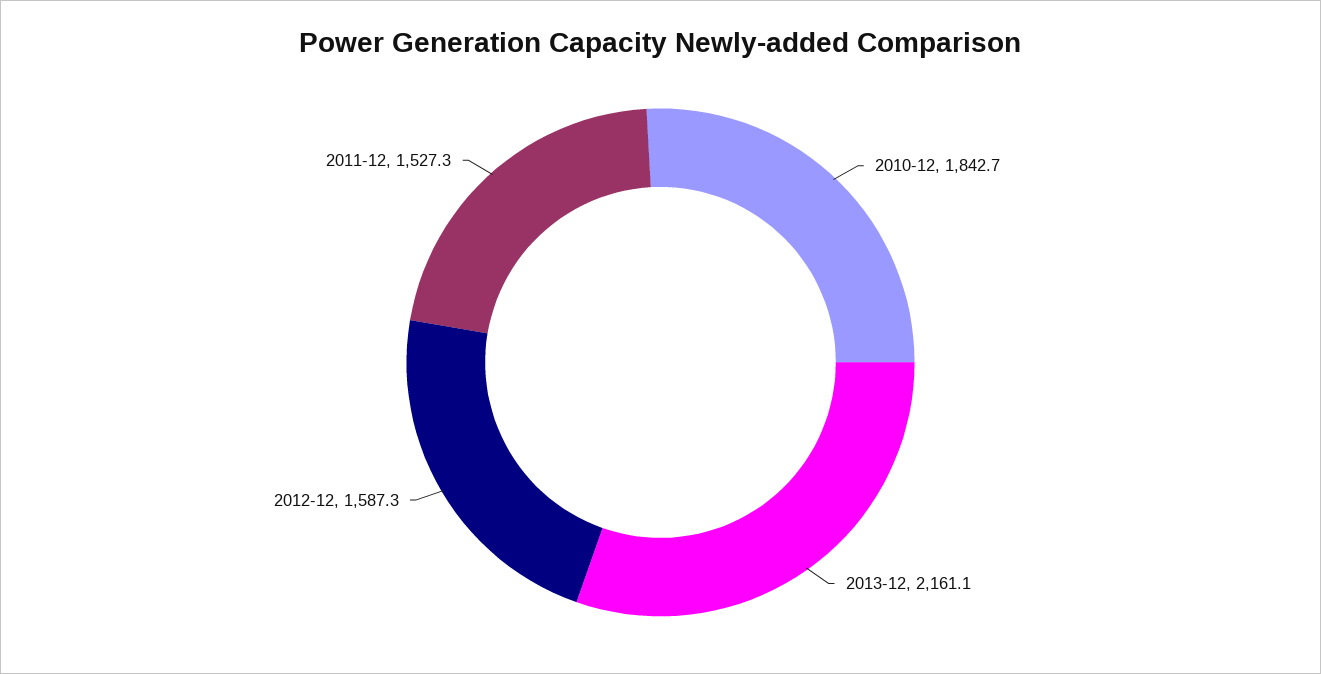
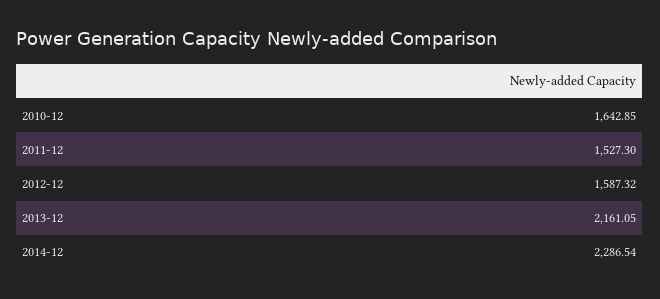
2010-12: 1842.7 -> 1642.85
2014-12: none -> 2286.54

